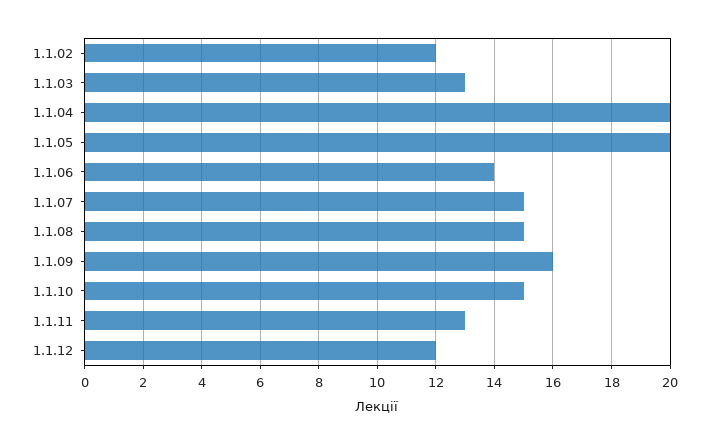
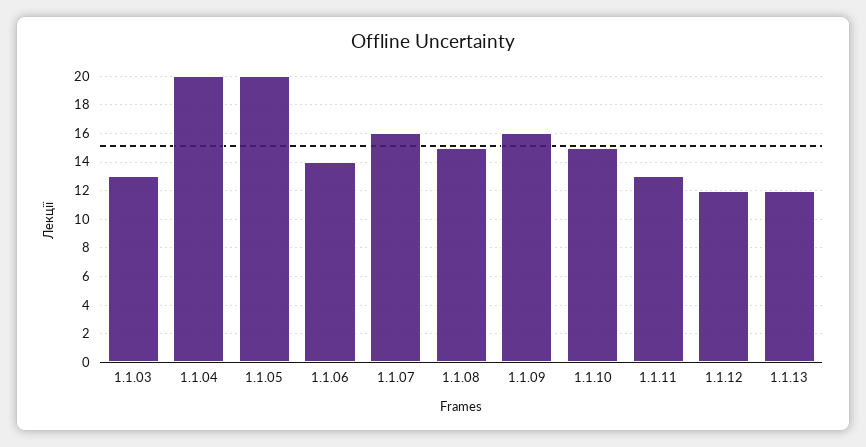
1.1.02: 12 -> none
1.1.07: 15 -> 16
1.1.13: none -> 12

